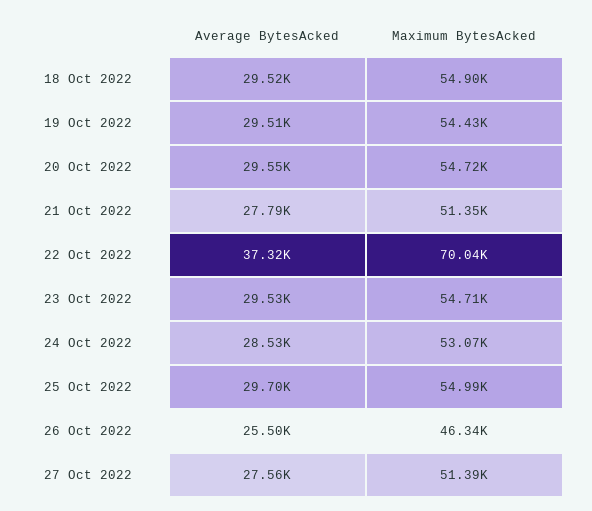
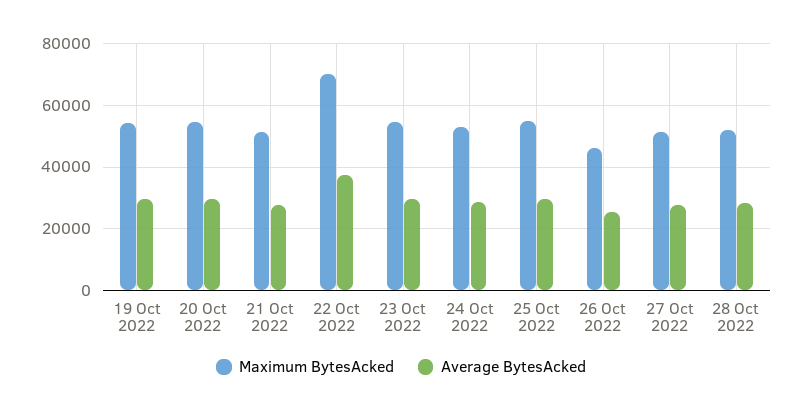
Average BytesAcked, 18 Oct 2022: 29520 -> none
Maximum BytesAcked, 18 Oct 2022: 54900 -> none
Maximum BytesAcked, 28 Oct 2022: none -> 52000
Average BytesAcked, 28 Oct 2022: none -> 28000

